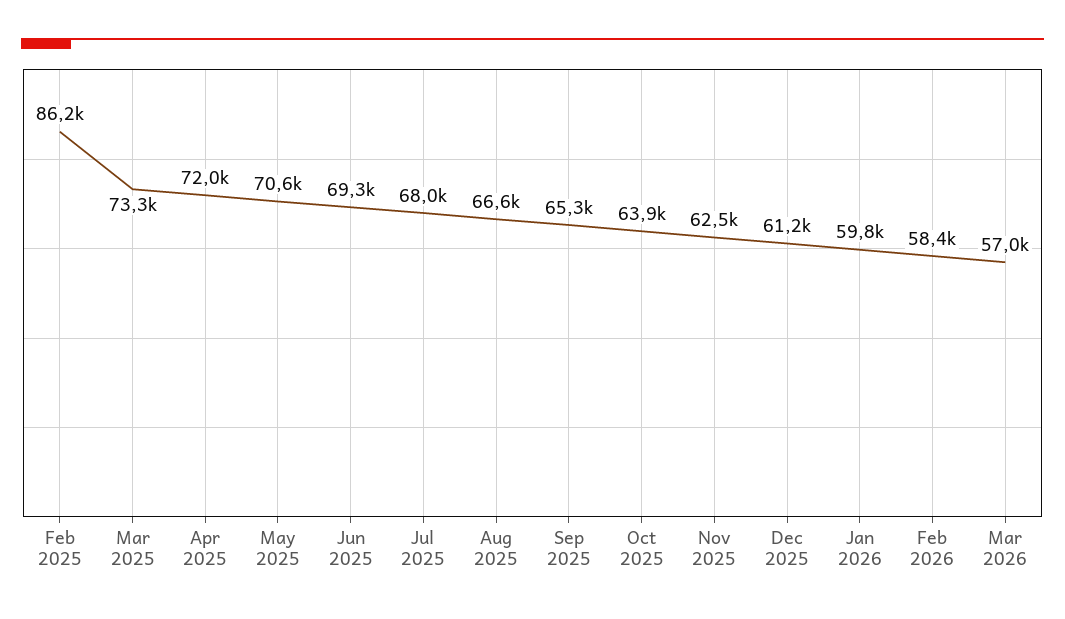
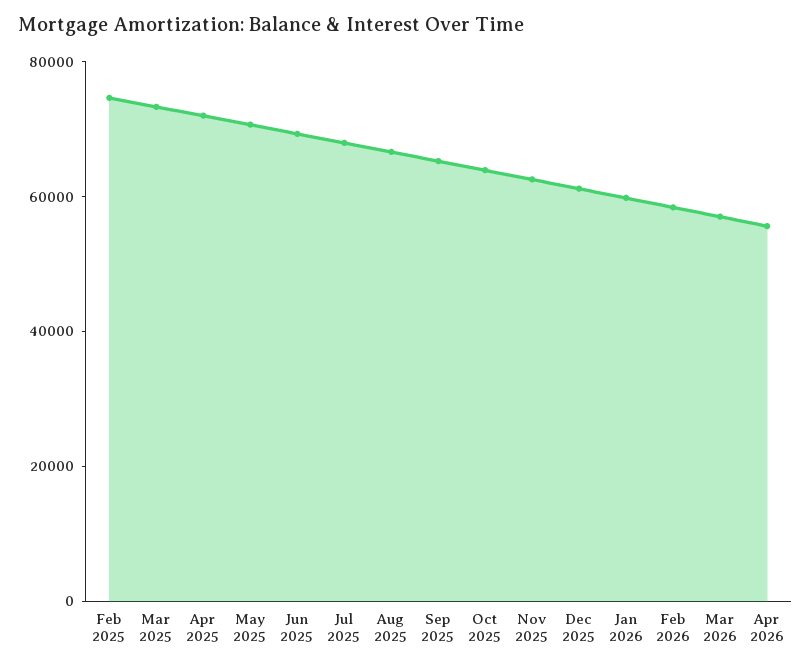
Feb 2025: 86200 -> 75000
Apr 2026: none -> 55000

